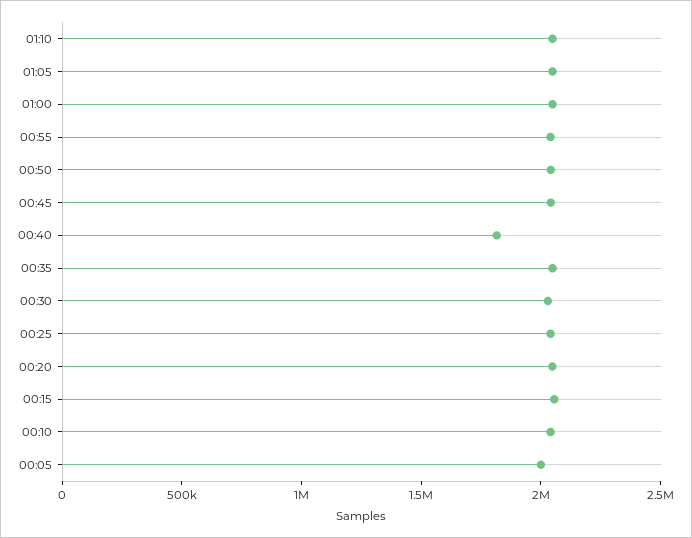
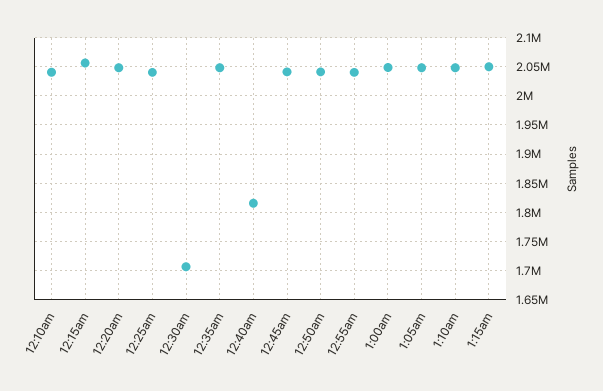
00:30: 2000000 -> 1700000
00:05: 2000000 -> none
1:15am: none -> 2050000

